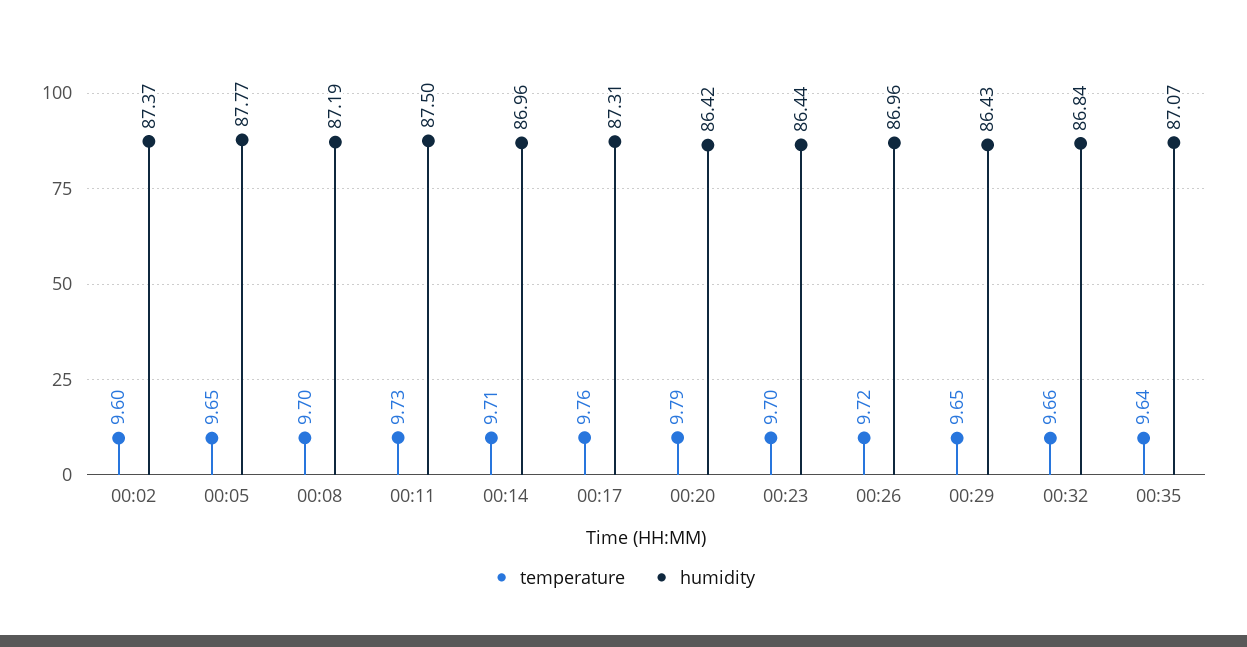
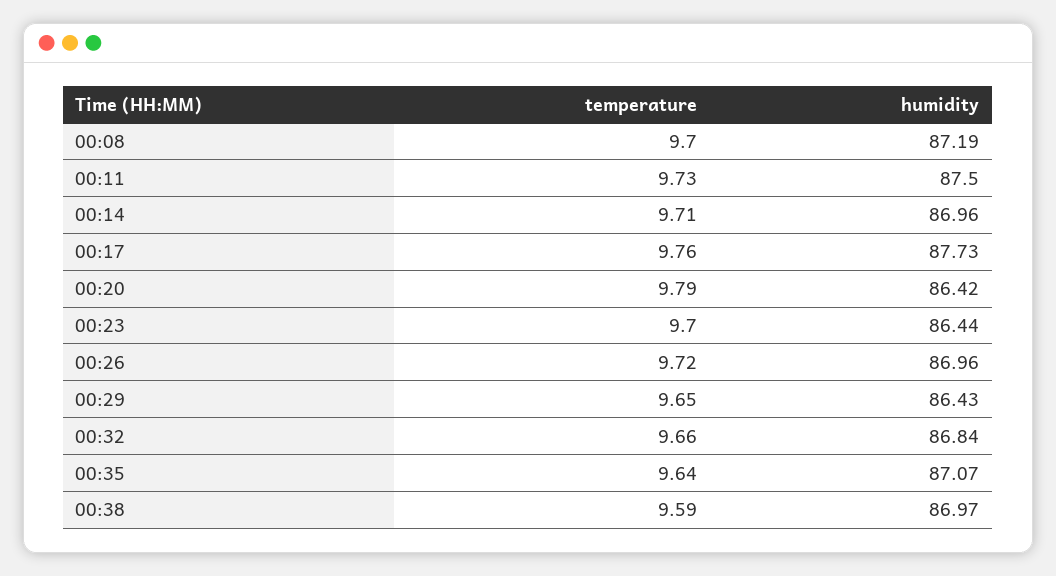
temperature, 00:02: 9.6 -> none
humidity, 00:02: 87.37 -> none
temperature, 00:05: 9.65 -> none
humidity, 00:05: 87.77 -> none
humidity, 00:17: 87.31 -> 87.73
temperature, 00:38: none -> 9.59
humidity, 00:38: none -> 86.97

